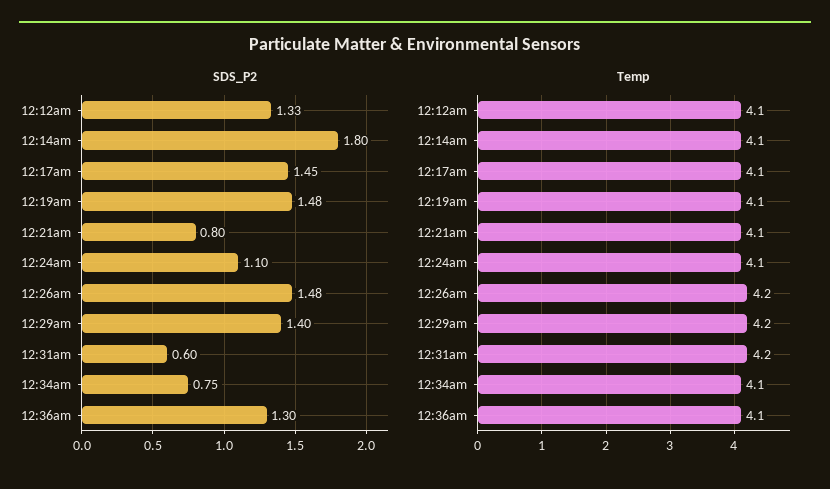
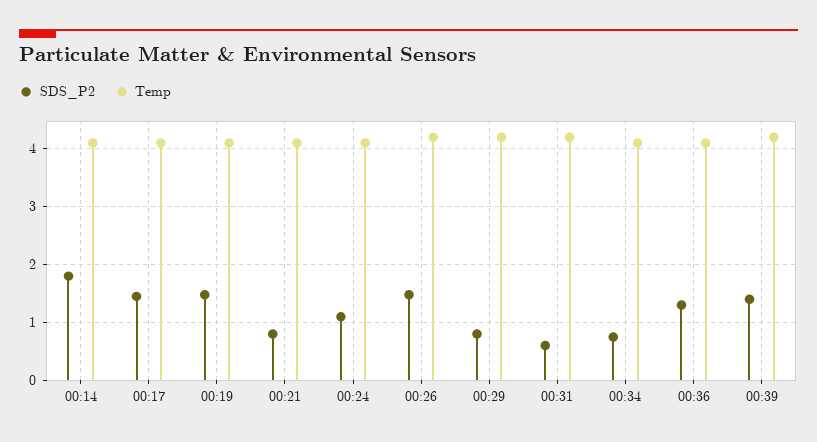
SDS_P2, 12:12am: 1.33 -> none
SDS_P2, 12:29am: 1.4 -> 0.8
Temp, 12:12am: 4.1 -> none
SDS_P2, 00:39: none -> 1.4
Temp, 00:39: none -> 4.2

